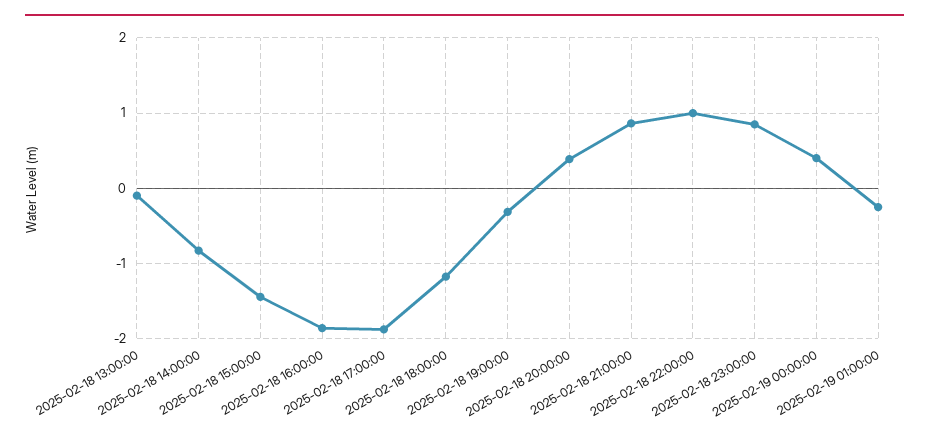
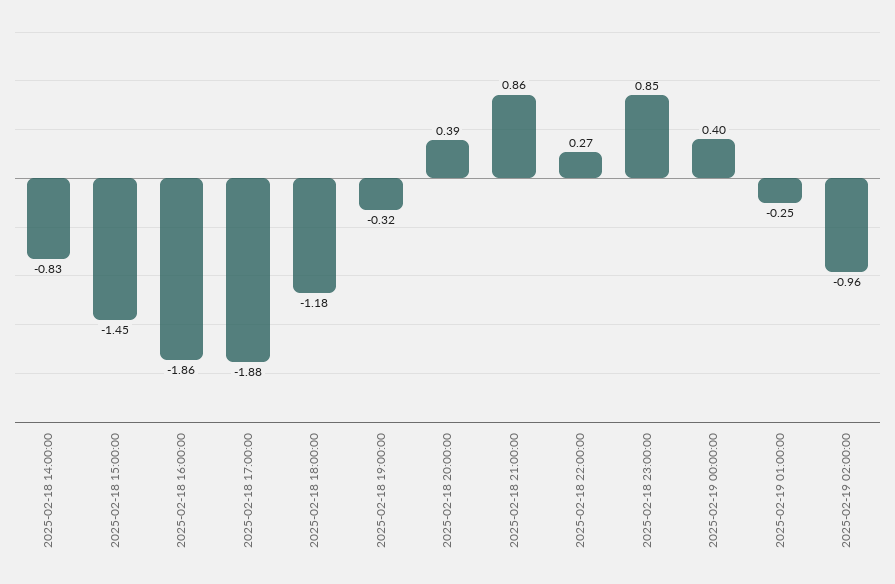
2025-02-18 13:00:00: -0.1 -> none
2025-02-18 22:00:00: 1 -> 0.27
2025-02-19 02:00:00: none -> -0.96

